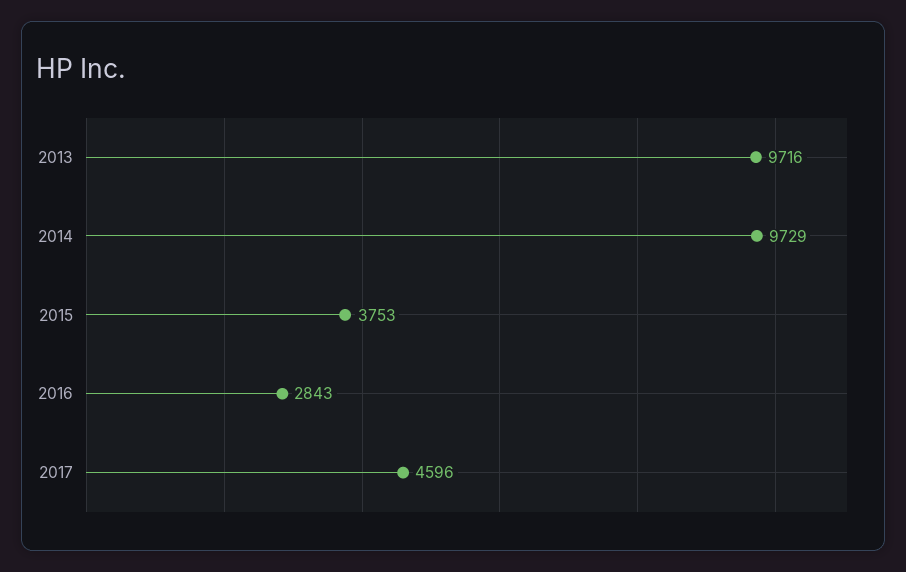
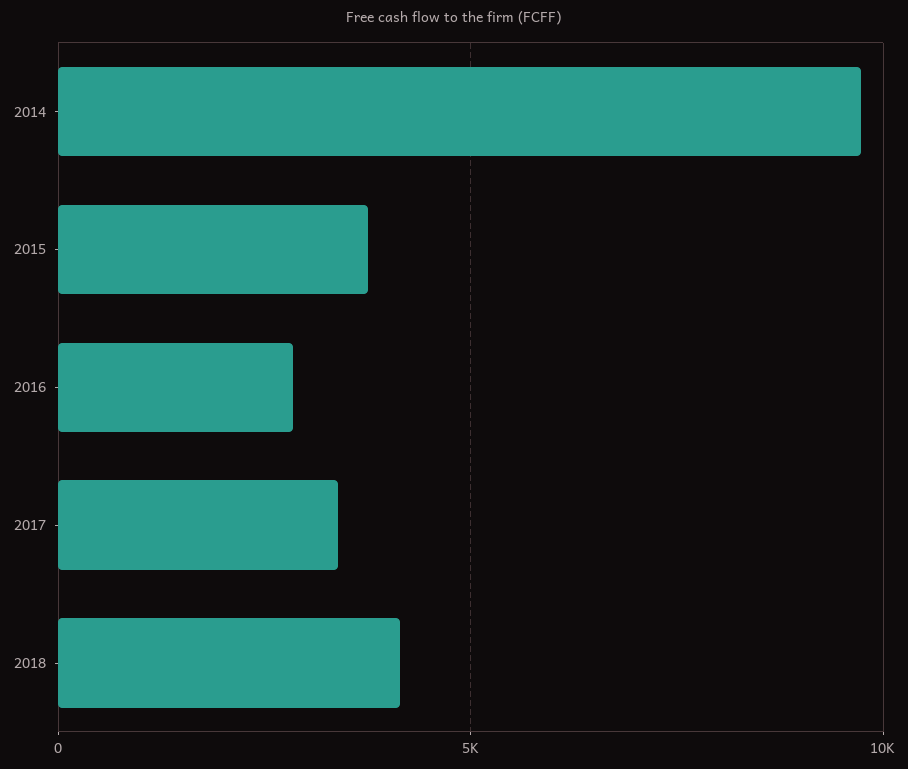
2013: 9716 -> none
2017: 4596 -> 3500
2018: none -> 4000

